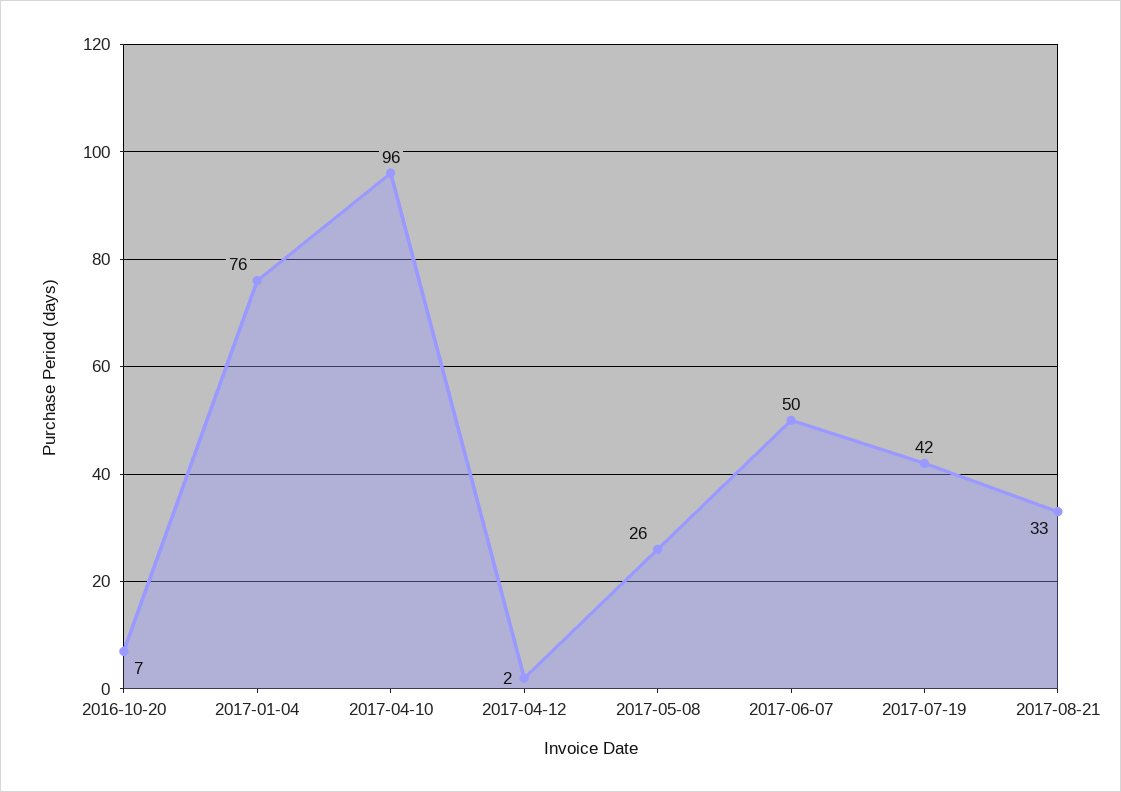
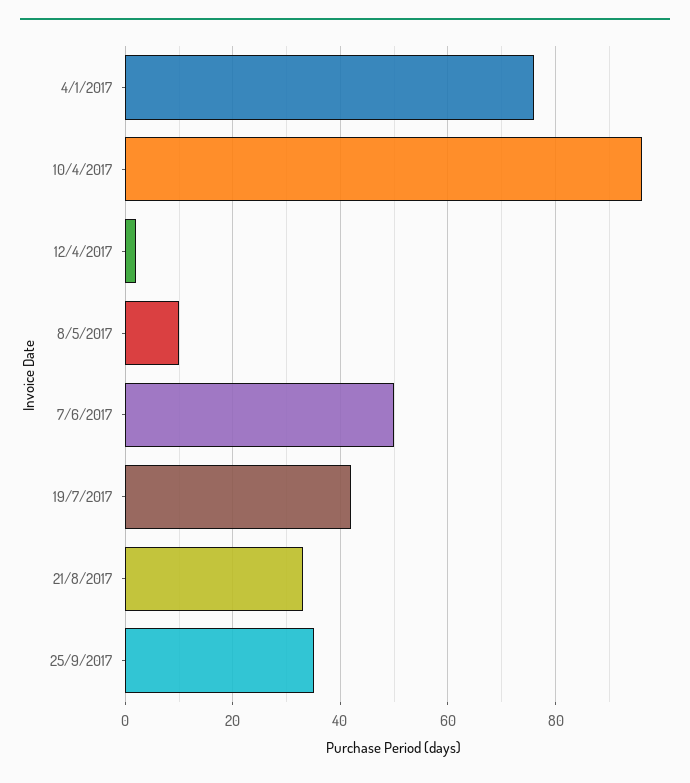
2016-10-20: 7 -> none
2017-05-08: 26 -> 10
25/9/2017: none -> 35

